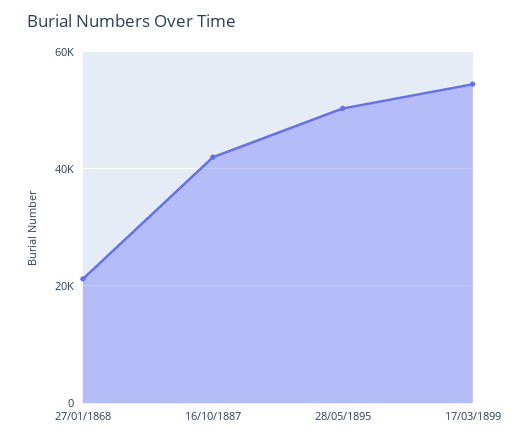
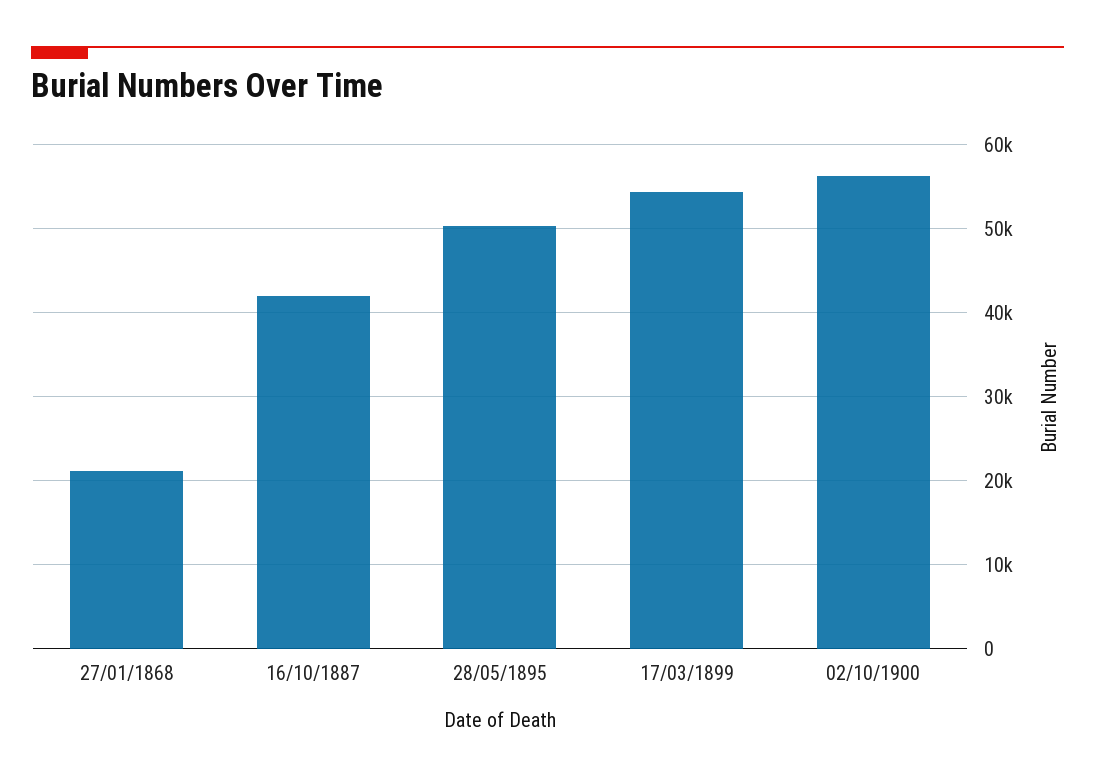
02/10/1900: none -> 56000

